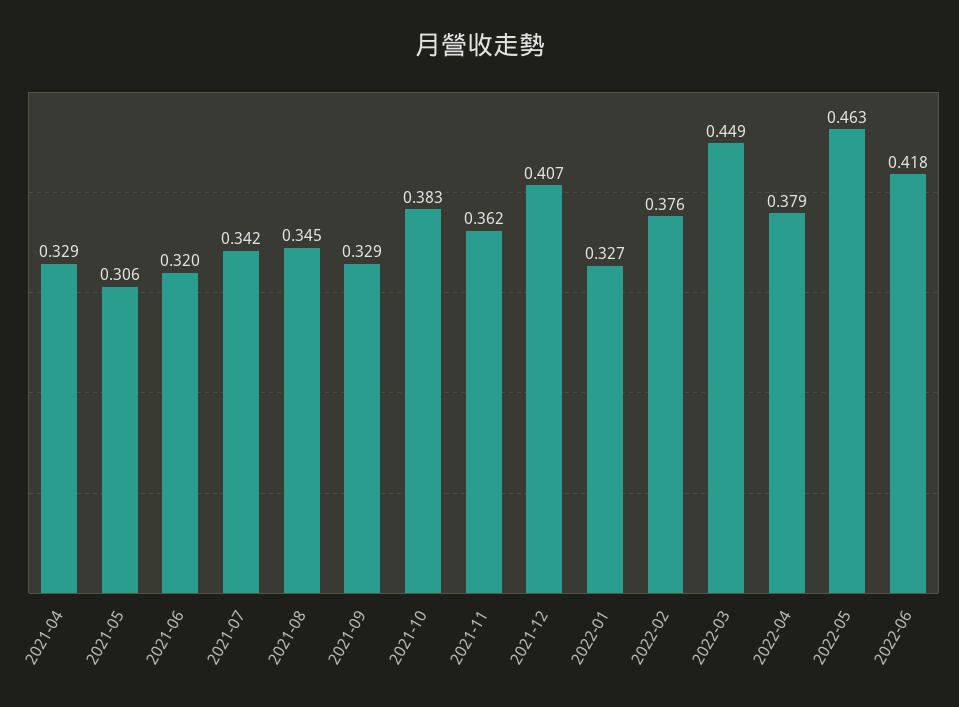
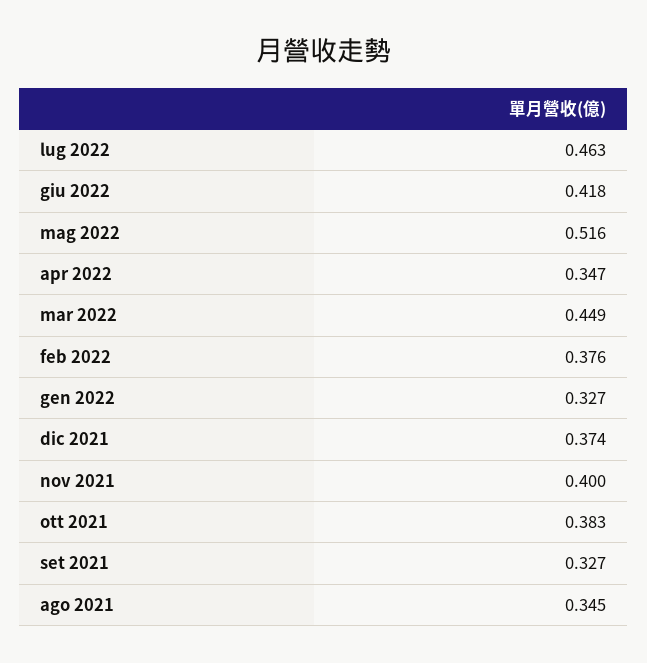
2021-04: 0.329 -> none
2021-05: 0.306 -> none
2021-06: 0.32 -> none
2021-07: 0.342 -> none
2021-09: 0.329 -> 0.327
2021-11: 0.362 -> 0.4
2021-12: 0.407 -> 0.374
2022-04: 0.379 -> 0.347
2022-05: 0.463 -> 0.516
lug 2022: none -> 0.463

